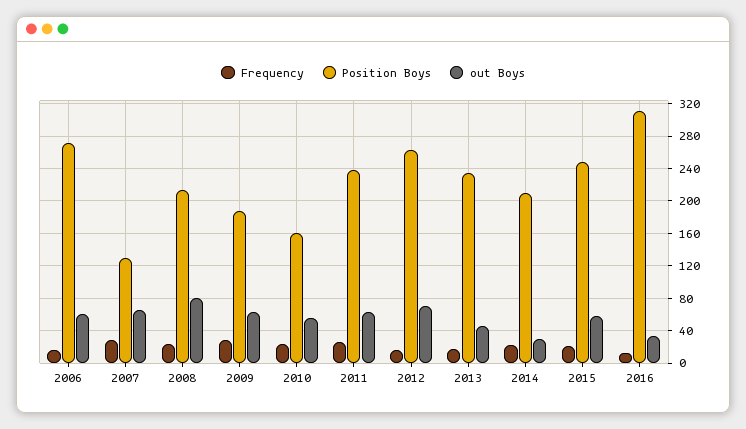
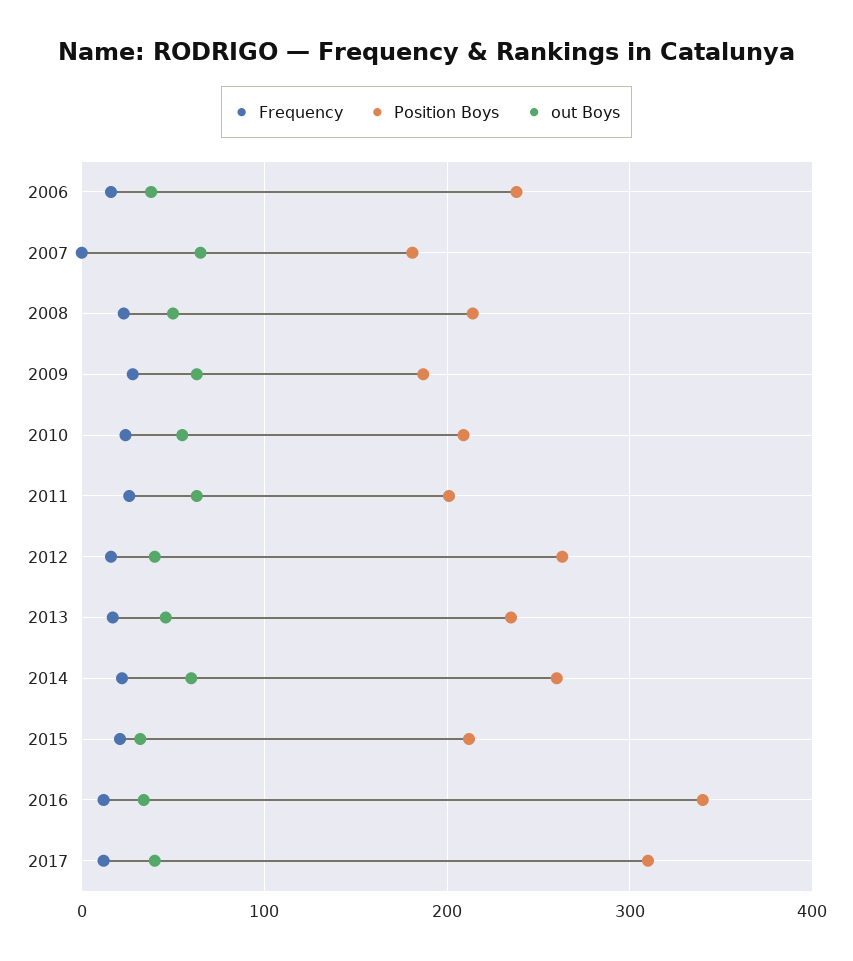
Position Boys, 2006: 270 -> 240
out Boys, 2006: 60 -> 40
Frequency, 2007: 30 -> 0
Position Boys, 2007: 130 -> 180
out Boys, 2008: 80 -> 50
Position Boys, 2010: 160 -> 210
Position Boys, 2011: 240 -> 200
out Boys, 2012: 70 -> 40
Position Boys, 2014: 210 -> 260
out Boys, 2014: 30 -> 60
Position Boys, 2015: 250 -> 210
out Boys, 2015: 60 -> 30
Position Boys, 2016: 310 -> 340
Frequency, 2017: none -> 10
Position Boys, 2017: none -> 310
out Boys, 2017: none -> 40

